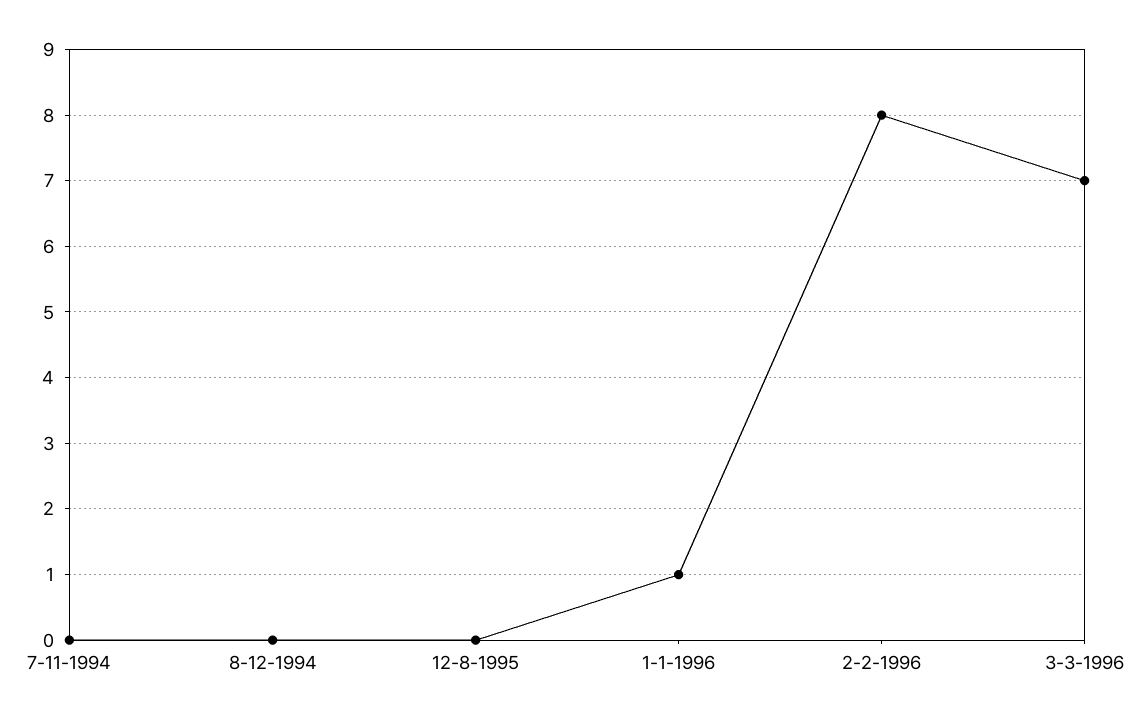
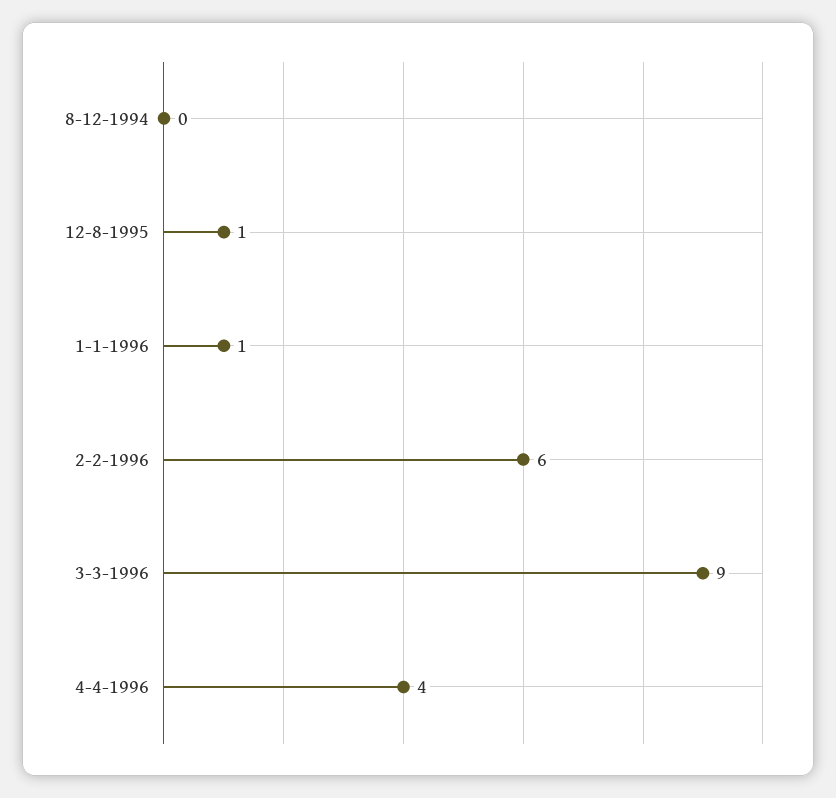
7-11-1994: 0 -> none
12-8-1995: 0 -> 1
2-2-1996: 8 -> 6
3-3-1996: 7 -> 9
4-4-1996: none -> 4

